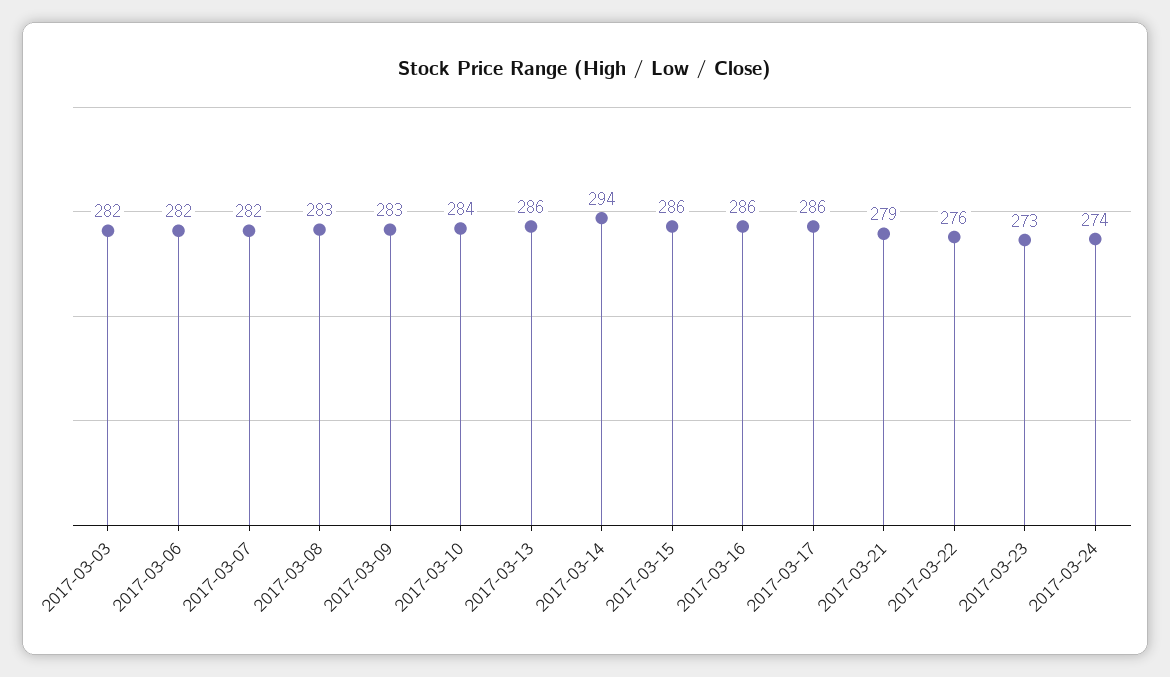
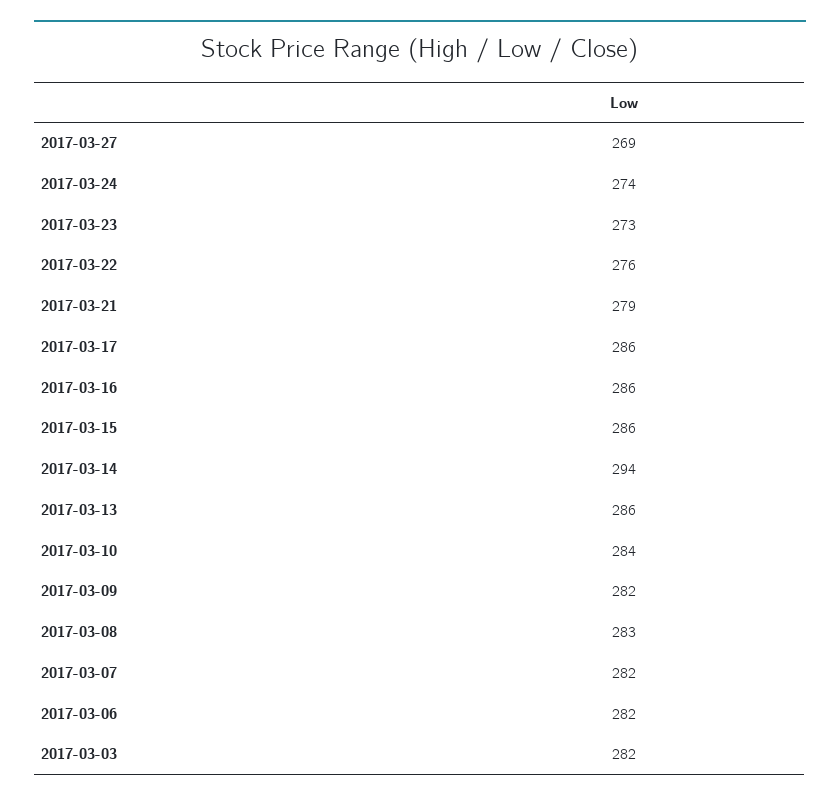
2017-03-09: 283 -> 282
2017-03-27: none -> 269

